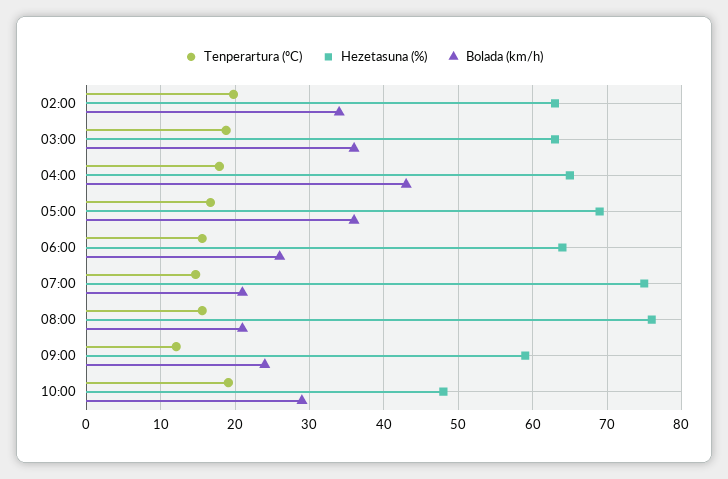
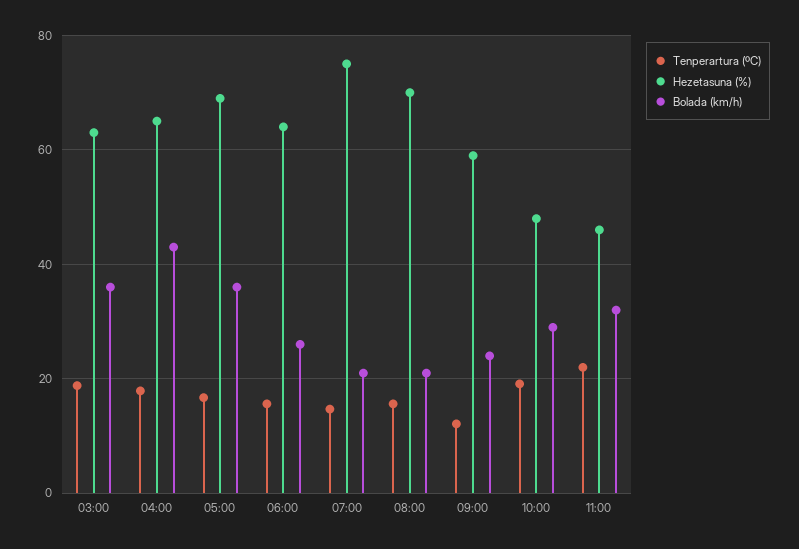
Tenperartura (ºC), 02:00: 20 -> none
Hezetasuna (%), 02:00: 63 -> none
Bolada (km/h), 02:00: 34 -> none
Hezetasuna (%), 08:00: 76 -> 70
Tenperartura (ºC), 11:00: none -> 22
Hezetasuna (%), 11:00: none -> 46
Bolada (km/h), 11:00: none -> 32

